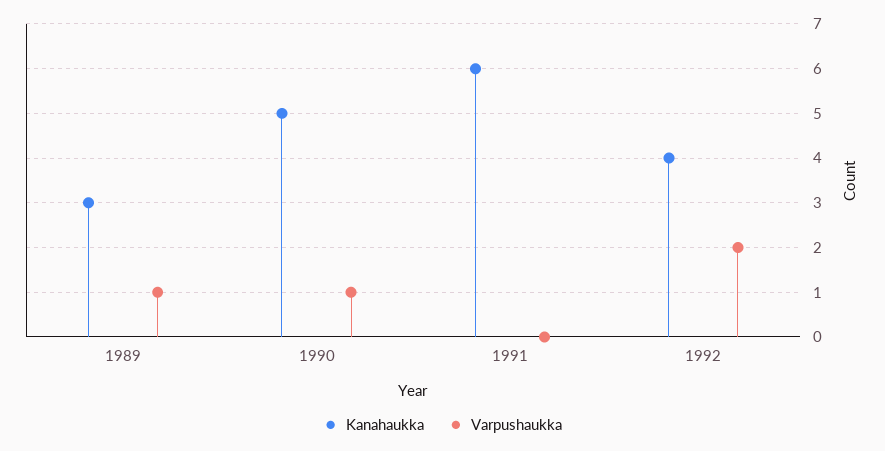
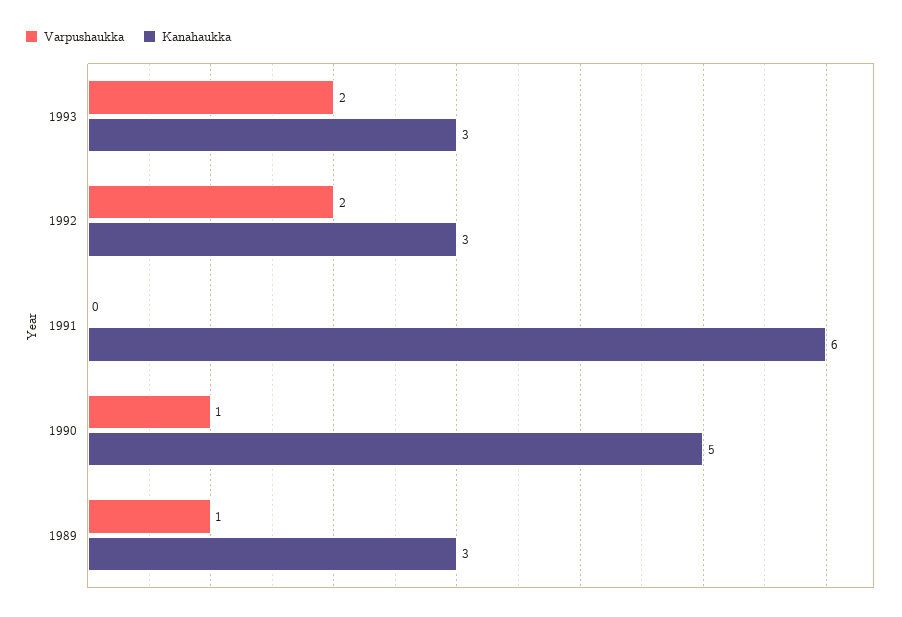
Kanahaukka, 1992: 4 -> 3
Varpushaukka, 1993: none -> 2
Kanahaukka, 1993: none -> 3

